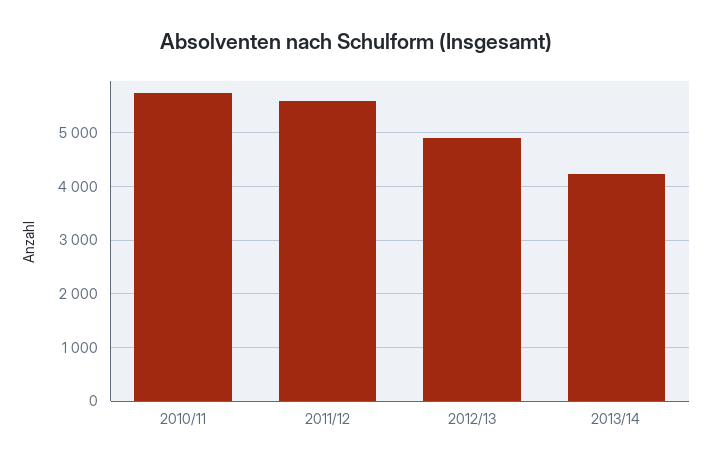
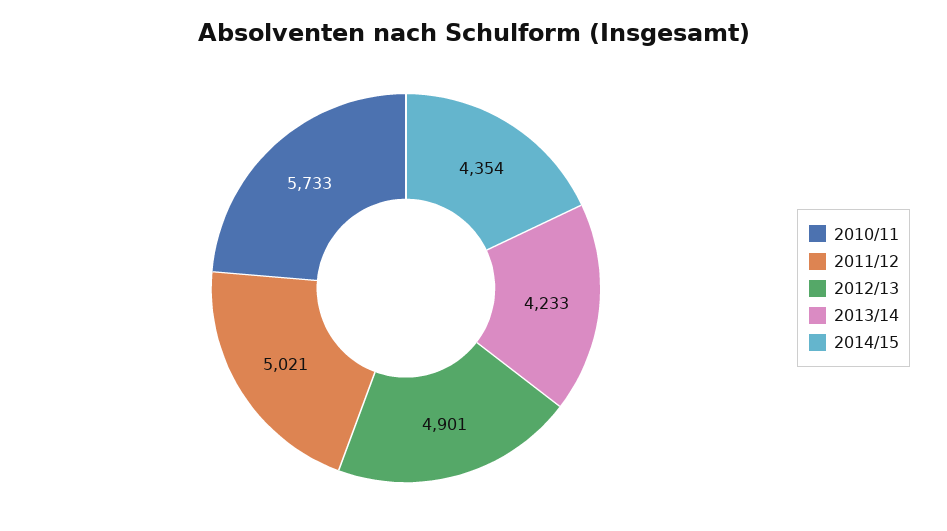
2011/12: 5600 -> 5021
2014/15: none -> 4354

